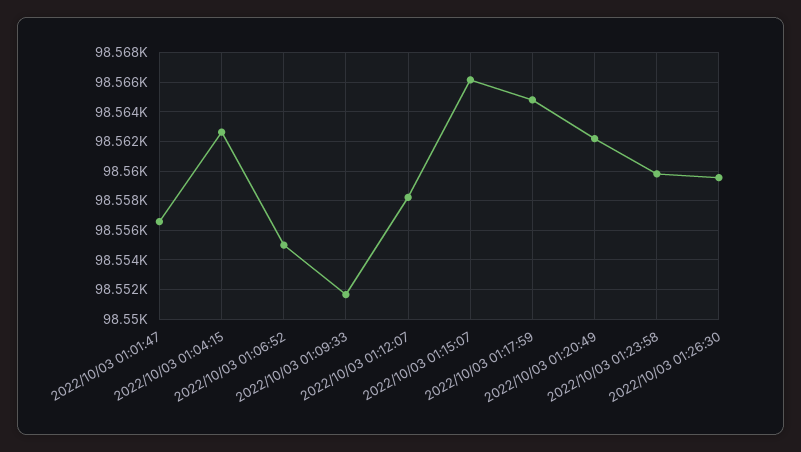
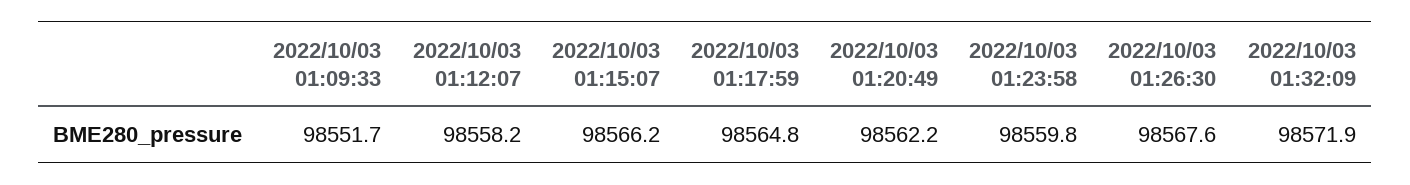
2022/10/03 01:01:47: 98556.5 -> none
2022/10/03 01:04:15: 98562.5 -> none
2022/10/03 01:06:52: 98555 -> none
2022/10/03 01:26:30: 98559.5 -> 98567.6
2022/10/03 01:32:09: none -> 98571.9

